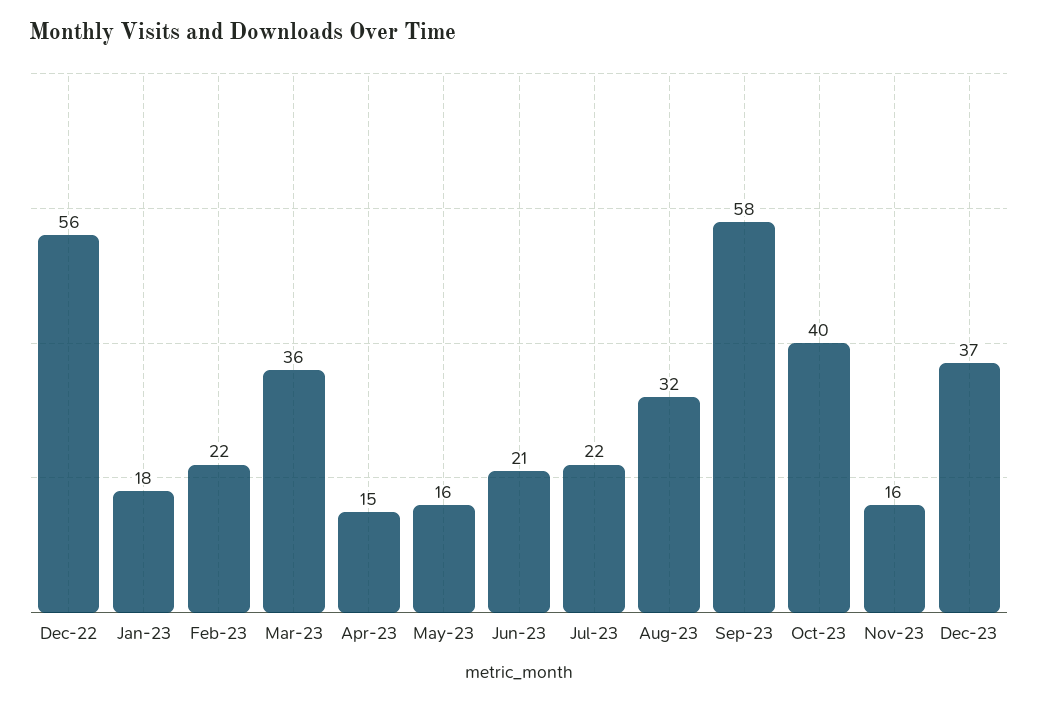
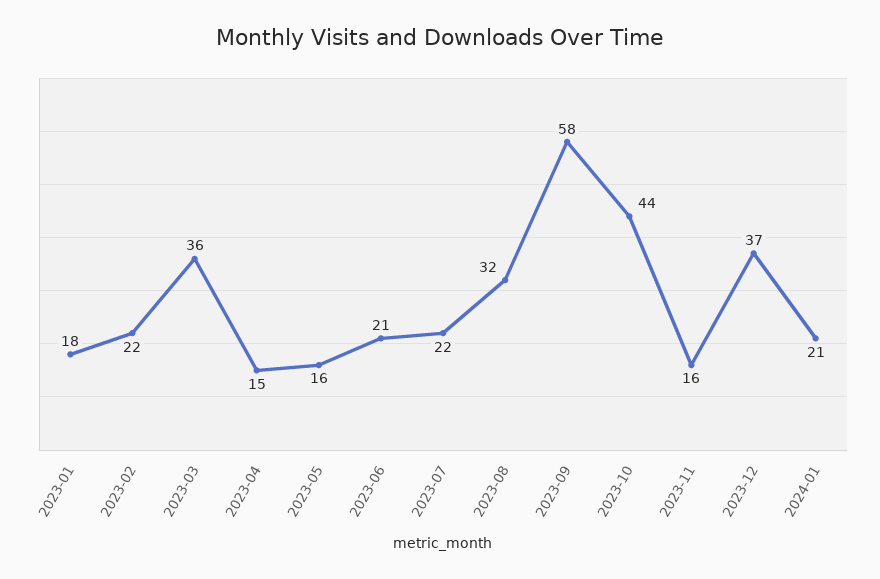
Dec-22: 56 -> none
Oct-23: 40 -> 44
2024-01: none -> 21

